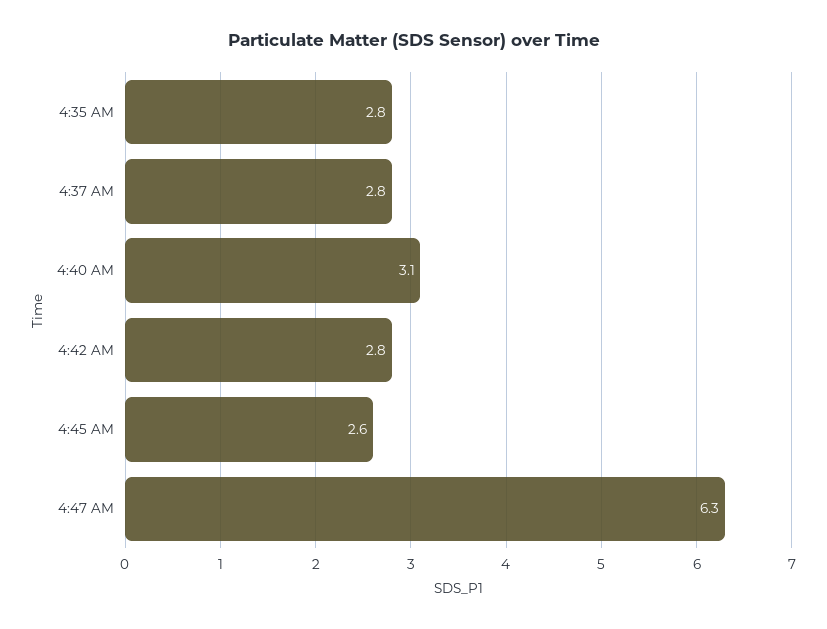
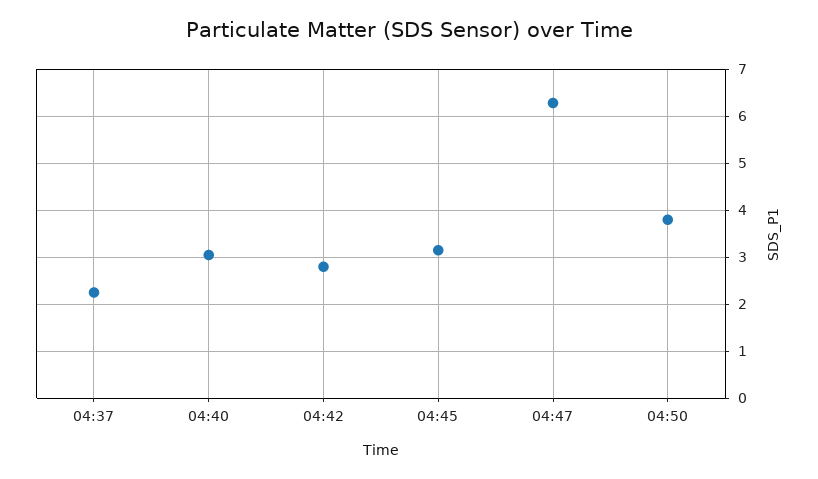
4:35 AM: 2.8 -> none
4:37 AM: 2.8 -> 2.2
4:45 AM: 2.6 -> 3.2
04:50: none -> 3.8

